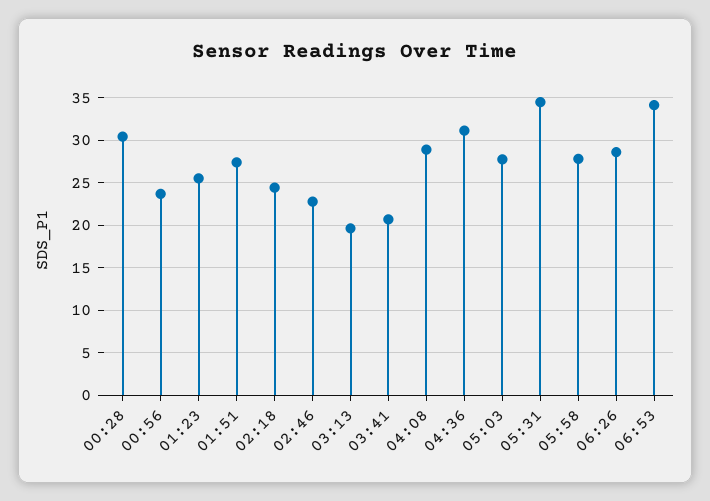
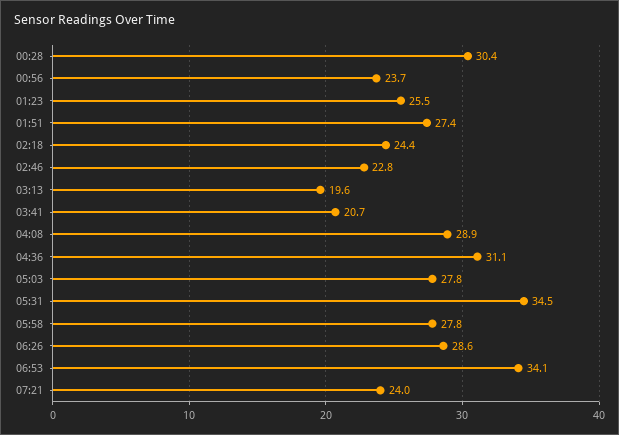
07:21: none -> 24

